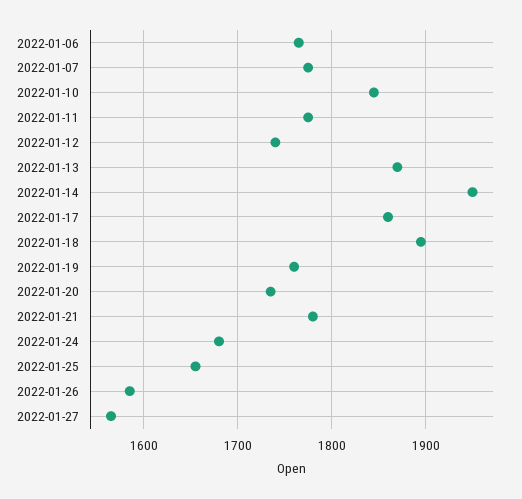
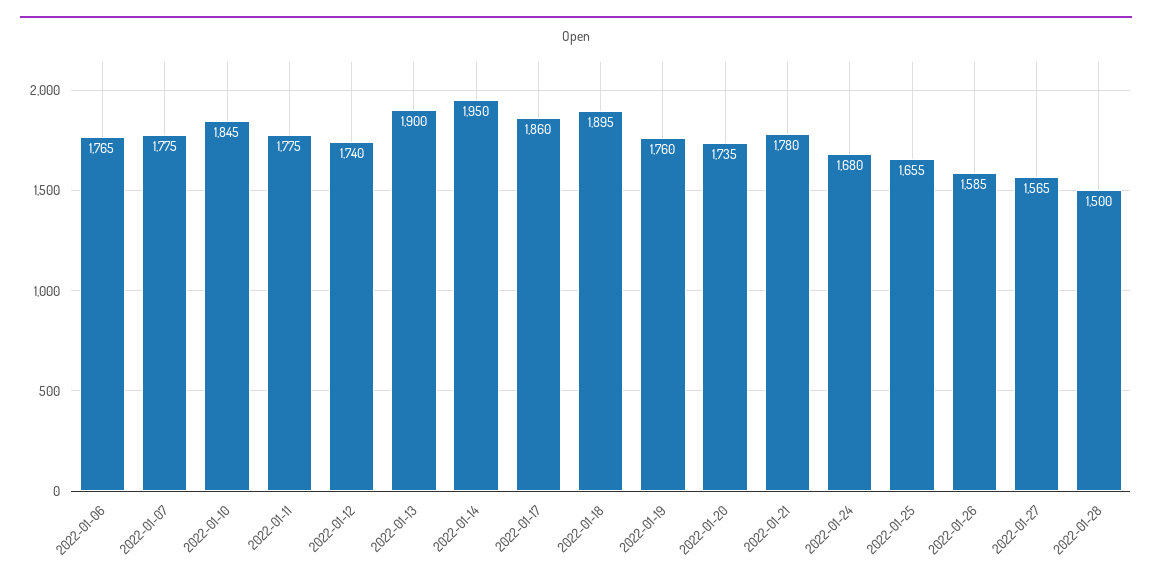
2022-01-13: 1870 -> 1900
2022-01-28: none -> 1500

